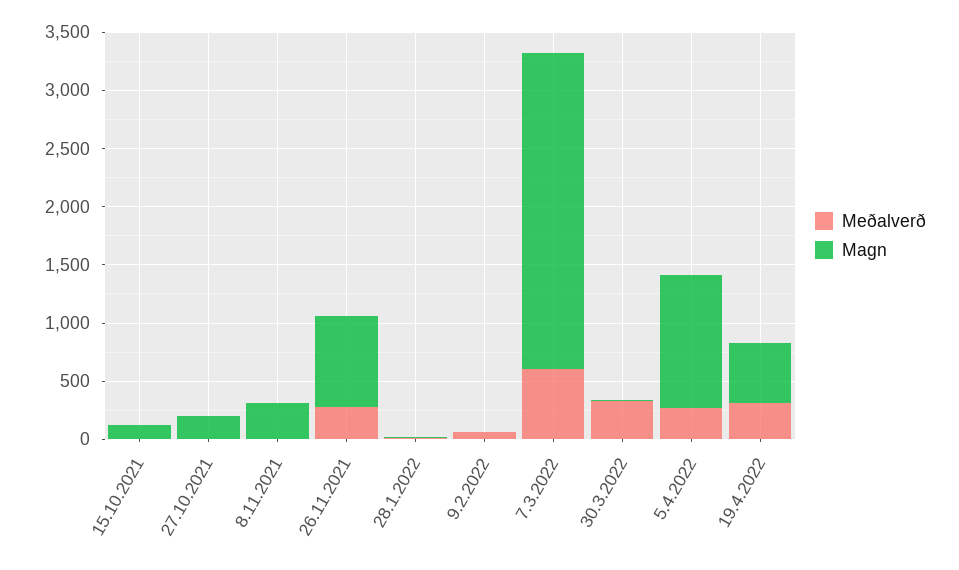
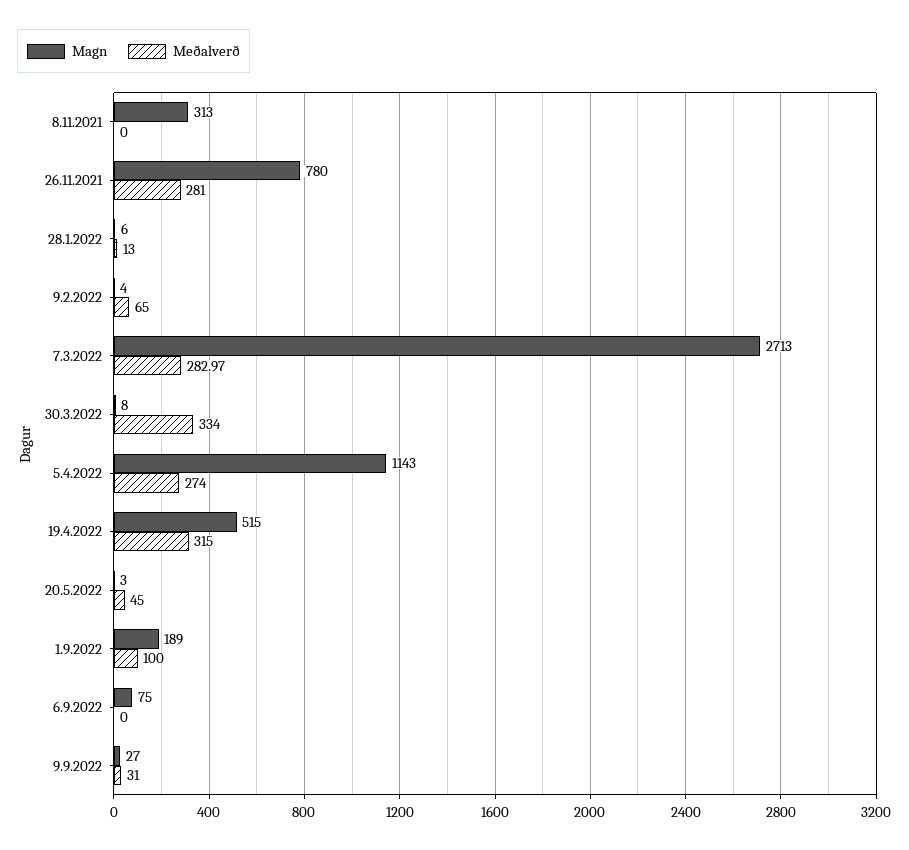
Meðalverð, 15.10.2021: 0 -> none
Magn, 15.10.2021: 100 -> none
Meðalverð, 27.10.2021: 0 -> none
Magn, 27.10.2021: 200 -> none
Meðalverð, 7.3.2022: 600 -> 282.97
Magn, 20.5.2022: none -> 3
Meðalverð, 20.5.2022: none -> 45
Magn, 1.9.2022: none -> 189
Meðalverð, 1.9.2022: none -> 100
Magn, 6.9.2022: none -> 75
Meðalverð, 6.9.2022: none -> 0
Magn, 9.9.2022: none -> 27
Meðalverð, 9.9.2022: none -> 31

